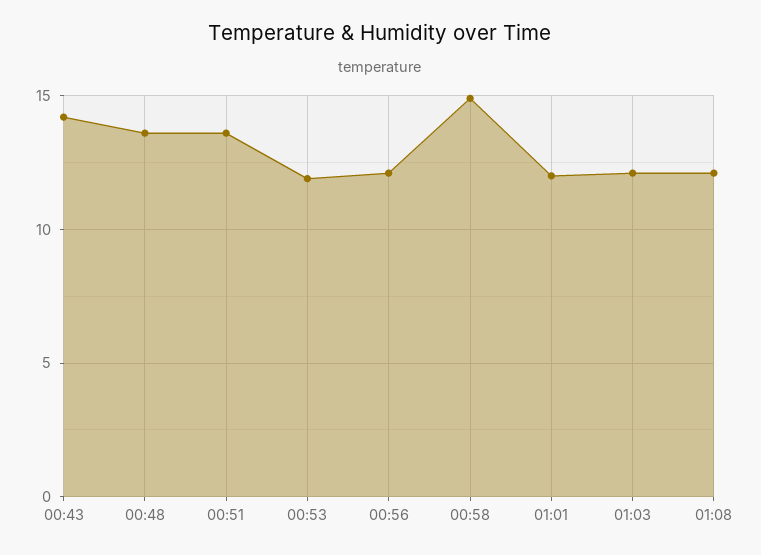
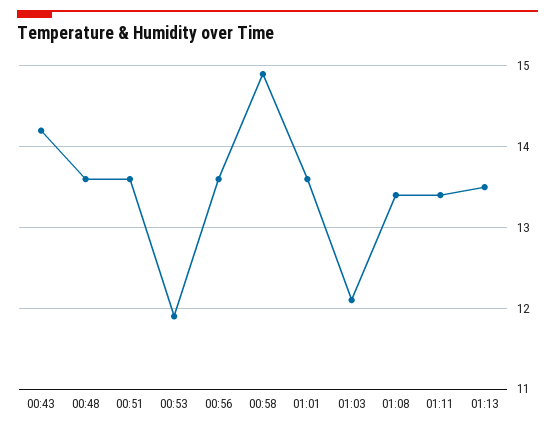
00:56: 12 -> 13.6
01:01: 12 -> 13.6
01:08: 12 -> 13.4
01:11: none -> 13.4
01:13: none -> 13.5

